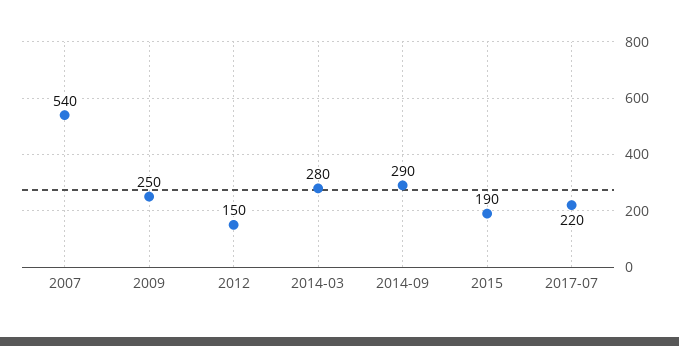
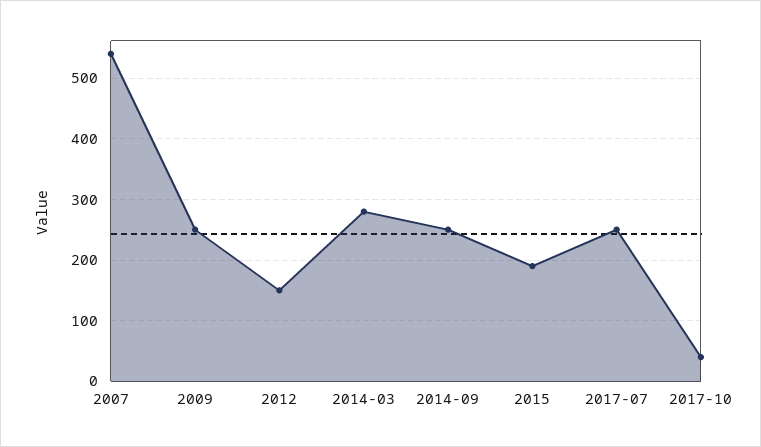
2014-09: 290 -> 250
2017-07: 220 -> 250
2017-10: none -> 40

